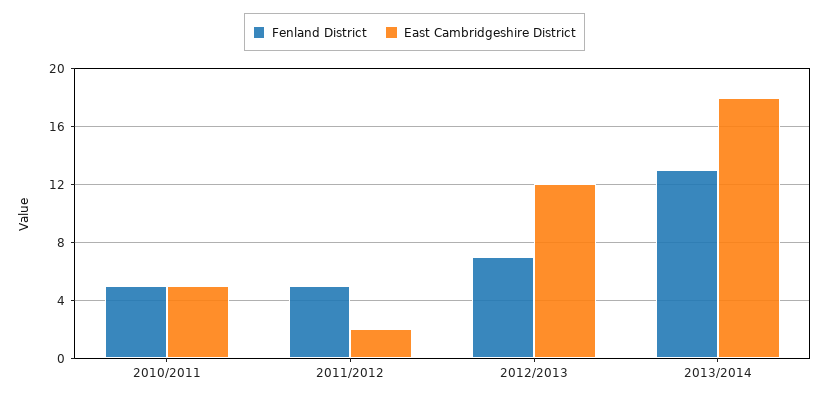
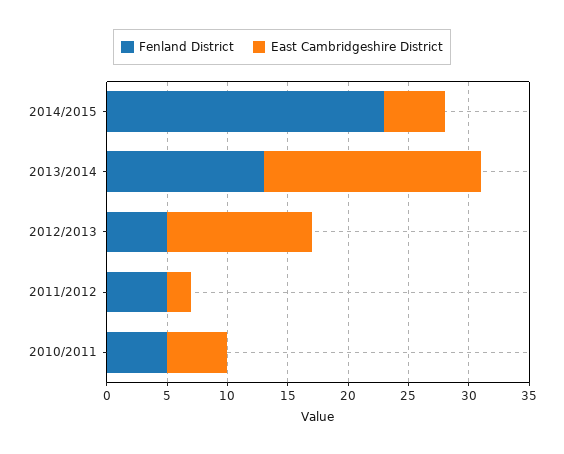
Fenland District, 2012/2013: 7 -> 5
Fenland District, 2014/2015: none -> 23
East Cambridgeshire District, 2014/2015: none -> 5

